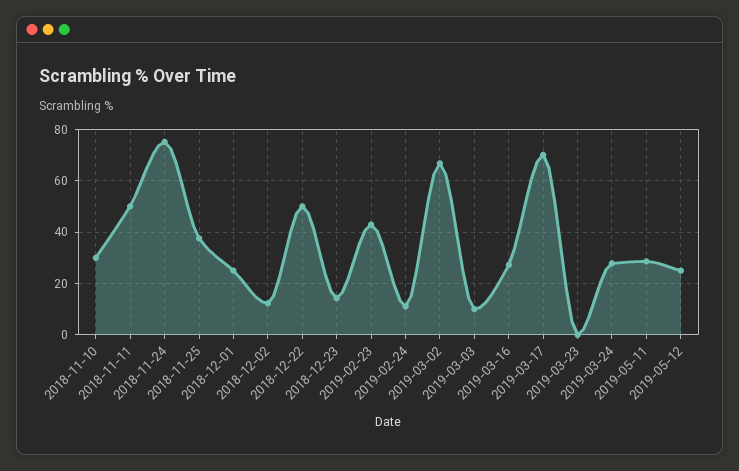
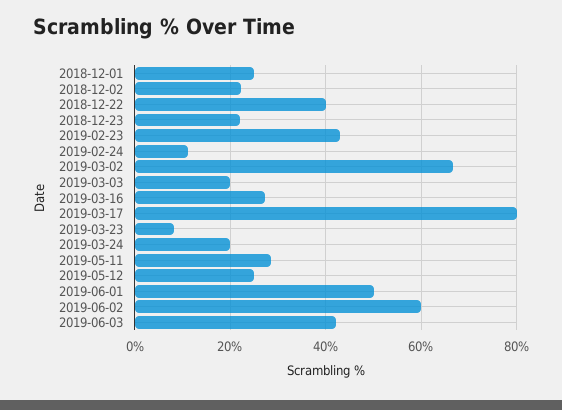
2018-11-10: 30 -> none
2018-11-11: 50 -> none
2018-11-24: 75 -> none
2018-11-25: 37.5 -> none
2018-12-02: 12.5 -> 22
2018-12-22: 50 -> 40
2018-12-23: 15 -> 22
2019-03-03: 10 -> 20
2019-03-17: 70 -> 80
2019-03-23: 0 -> 8
2019-03-24: 27.5 -> 20
2019-06-01: none -> 50
2019-06-02: none -> 60
2019-06-03: none -> 42

